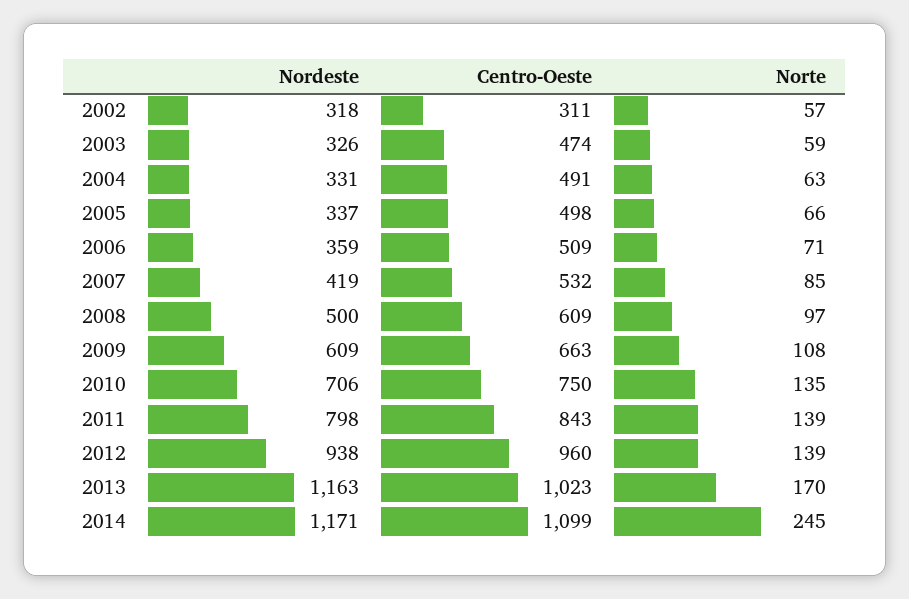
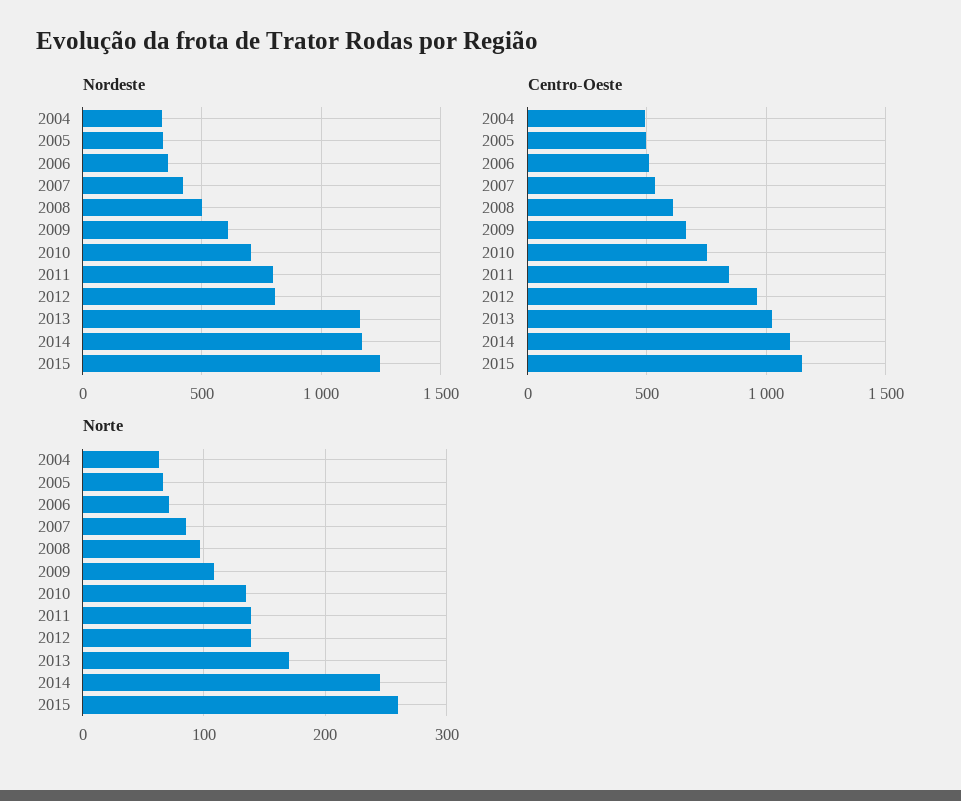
Nordeste, 2002: 318 -> none
Centro-Oeste, 2002: 311 -> none
Norte, 2002: 57 -> none
Nordeste, 2003: 326 -> none
Centro-Oeste, 2003: 474 -> none
Norte, 2003: 59 -> none
Nordeste, 2012: 938 -> 800
Nordeste, 2015: none -> 1250
Centro-Oeste, 2015: none -> 1150
Norte, 2015: none -> 260

